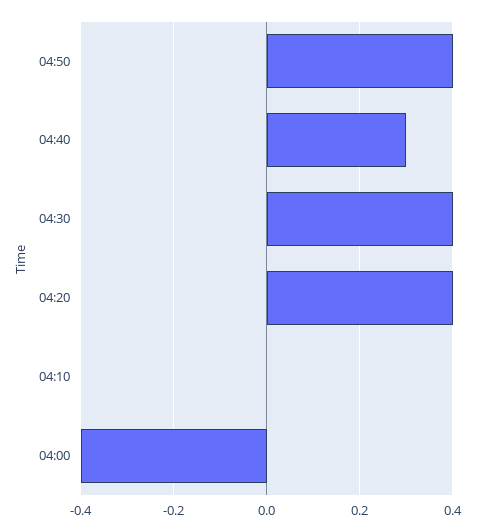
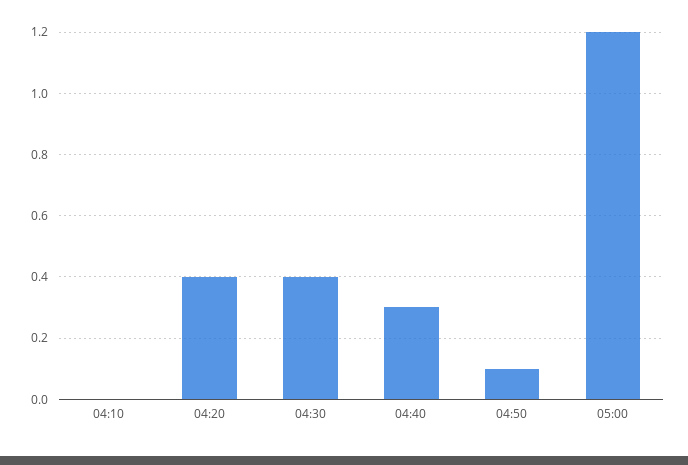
04:50: 0.4 -> 0.1
04:00: -0.4 -> none
05:00: none -> 1.2

